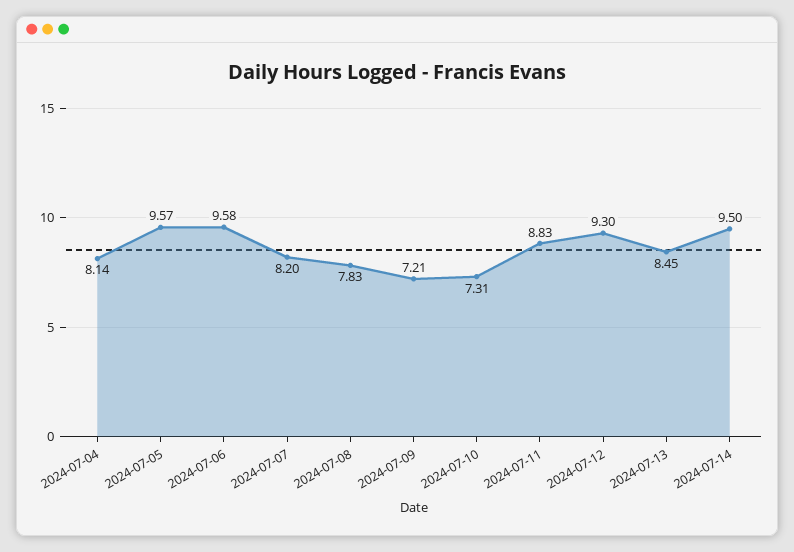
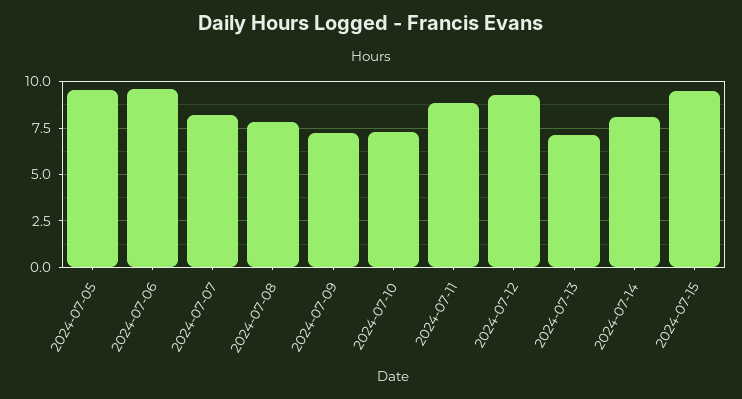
2024-07-04: 8.14 -> none
2024-07-13: 8.45 -> 7
2024-07-14: 9.5 -> 8
2024-07-15: none -> 9.5

